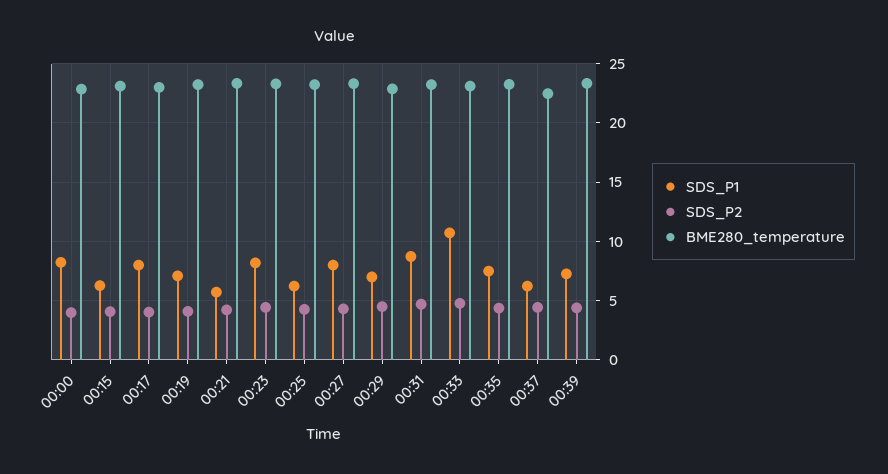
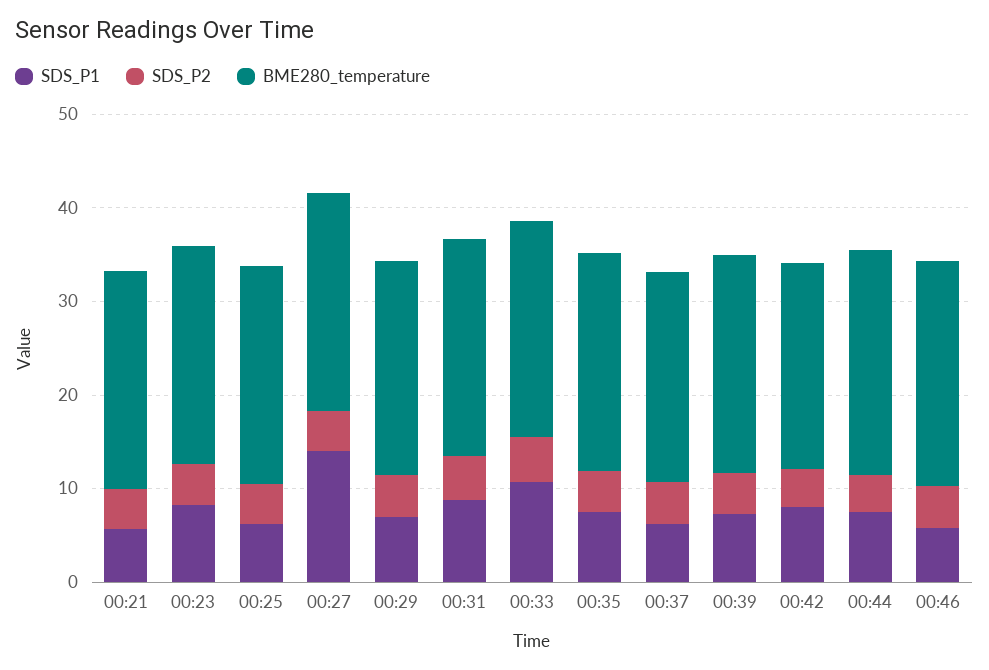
SDS_P1, 00:00: 8 -> none
SDS_P2, 00:00: 4 -> none
BME280_temperature, 00:00: 23 -> none
SDS_P1, 00:15: 6 -> none
SDS_P2, 00:15: 4 -> none
BME280_temperature, 00:15: 23 -> none
SDS_P1, 00:17: 8 -> none
SDS_P2, 00:17: 4 -> none
BME280_temperature, 00:17: 23 -> none
SDS_P1, 00:19: 7 -> none
SDS_P2, 00:19: 4 -> none
BME280_temperature, 00:19: 23 -> none
SDS_P1, 00:27: 8 -> 14
SDS_P1, 00:42: none -> 8
SDS_P2, 00:42: none -> 4
BME280_temperature, 00:42: none -> 22
SDS_P1, 00:44: none -> 8
SDS_P2, 00:44: none -> 4
BME280_temperature, 00:44: none -> 24
SDS_P1, 00:46: none -> 6
SDS_P2, 00:46: none -> 4
BME280_temperature, 00:46: none -> 24

